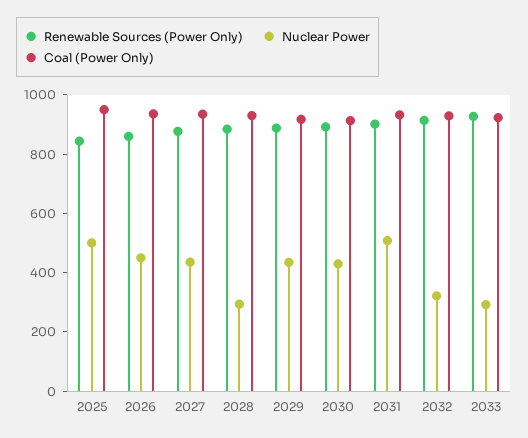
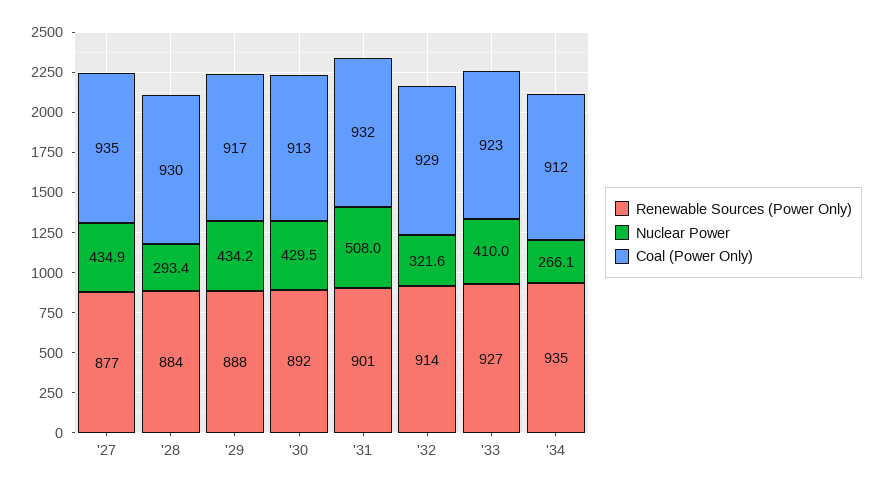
Renewable Sources (Power Only), 2025: 850 -> none
Nuclear Power, 2025: 500 -> none
Coal (Power Only), 2025: 950 -> none
Renewable Sources (Power Only), 2026: 850 -> none
Nuclear Power, 2026: 450 -> none
Coal (Power Only), 2026: 950 -> none
Nuclear Power, 2033: 300 -> 410
Renewable Sources (Power Only), '34: none -> 935
Nuclear Power, '34: none -> 266.1
Coal (Power Only), '34: none -> 912

